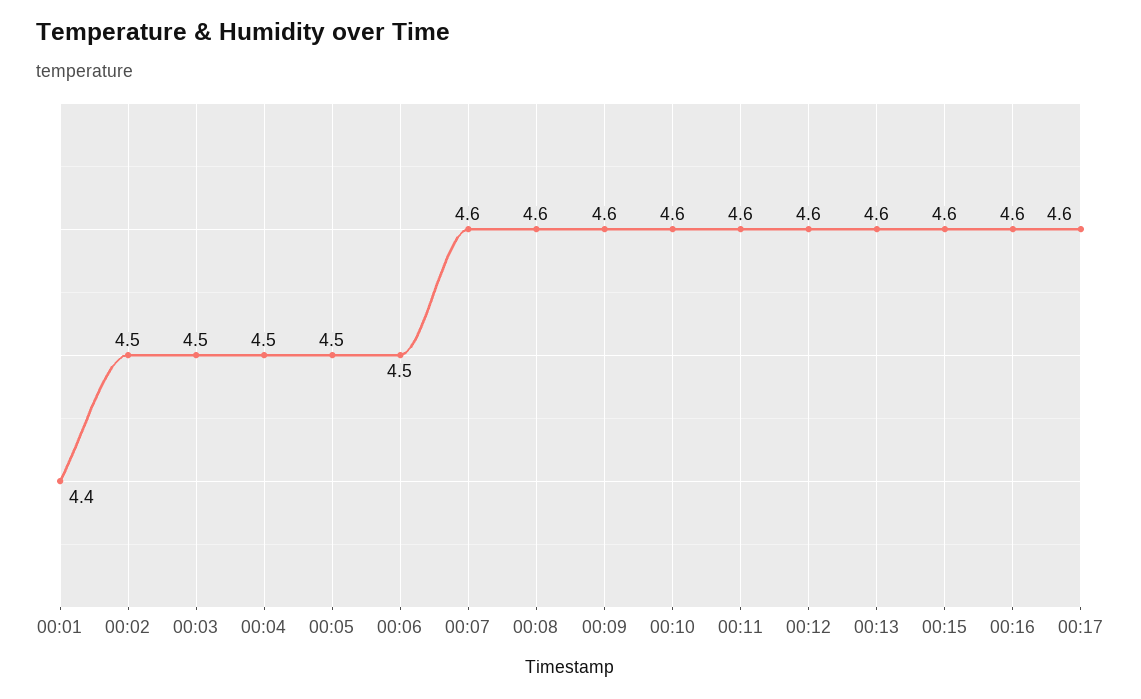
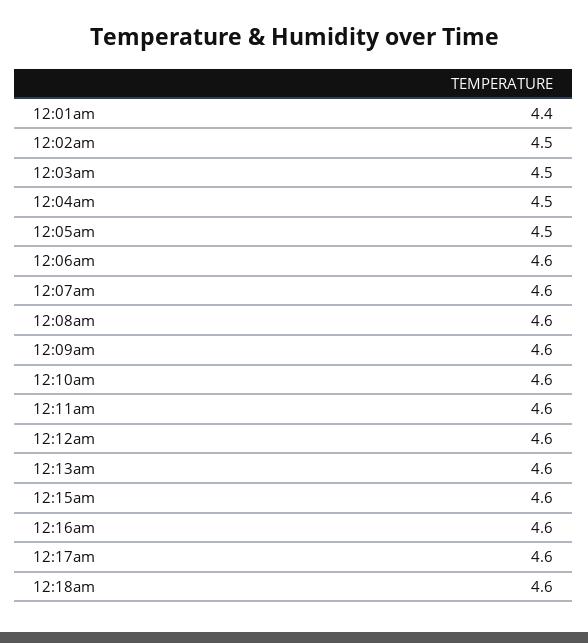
00:06: 4.5 -> 4.6
12:18am: none -> 4.6

